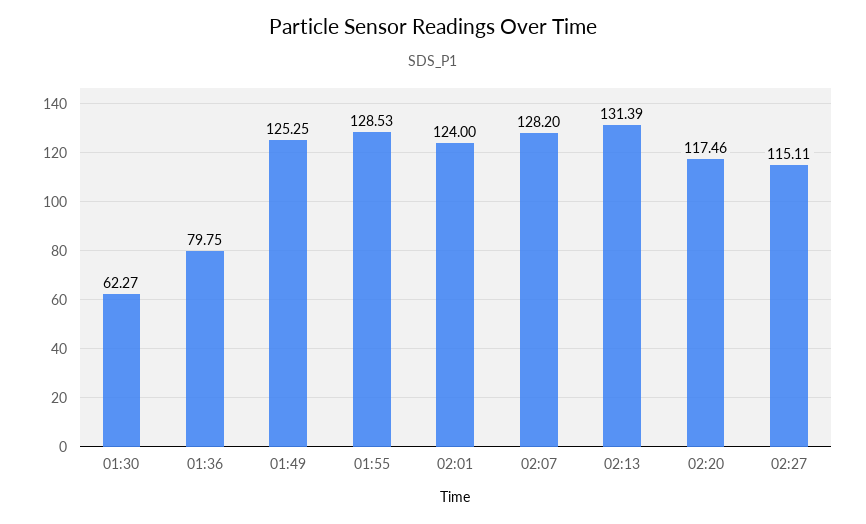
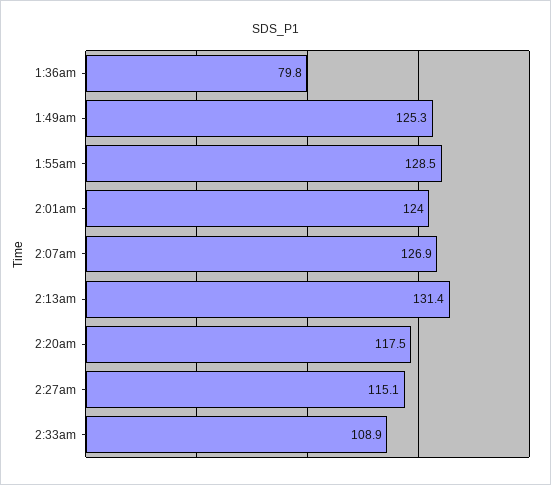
01:30: 62.27 -> none
02:07: 128.2 -> 126.9
2:33am: none -> 108.9

